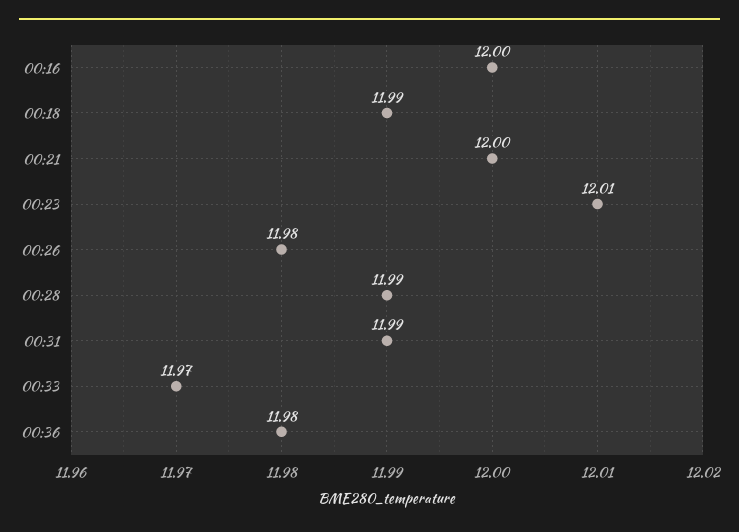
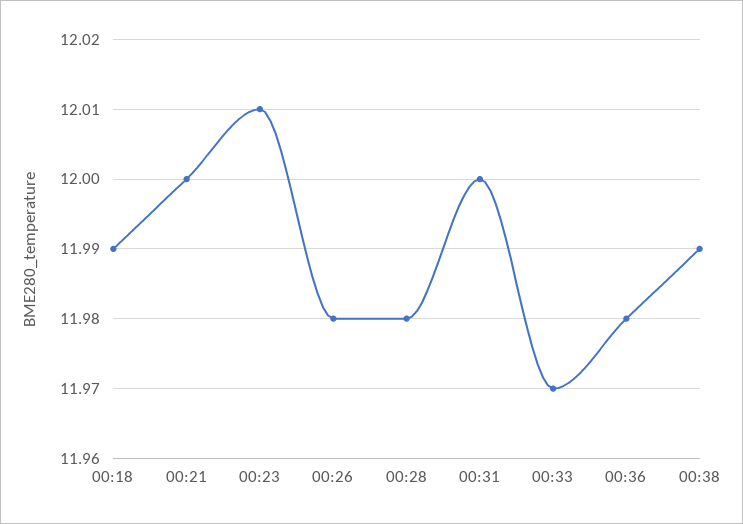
00:16: 12 -> none
00:28: 11.99 -> 11.98
00:31: 11.99 -> 12
00:38: none -> 11.99

